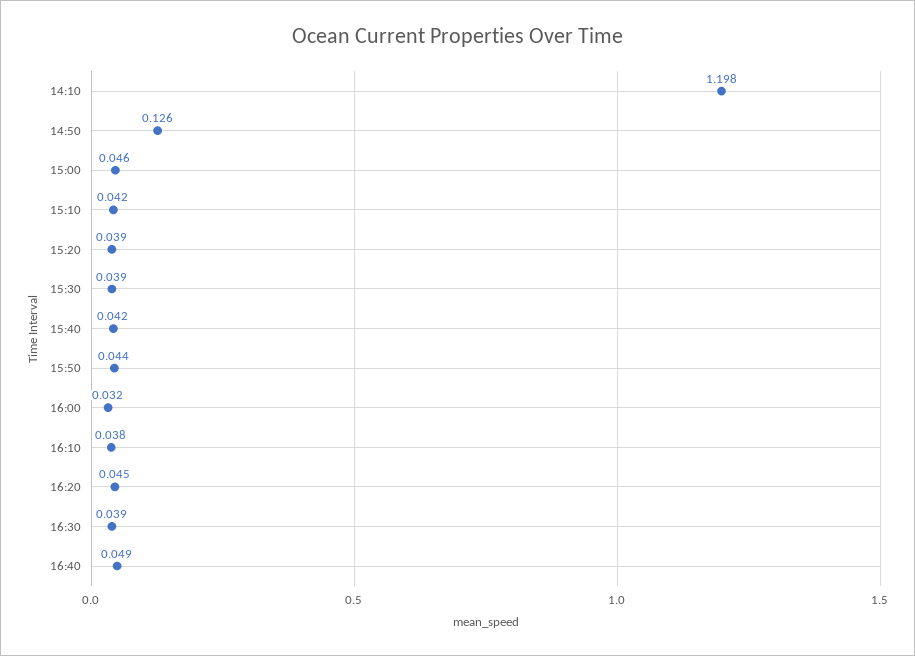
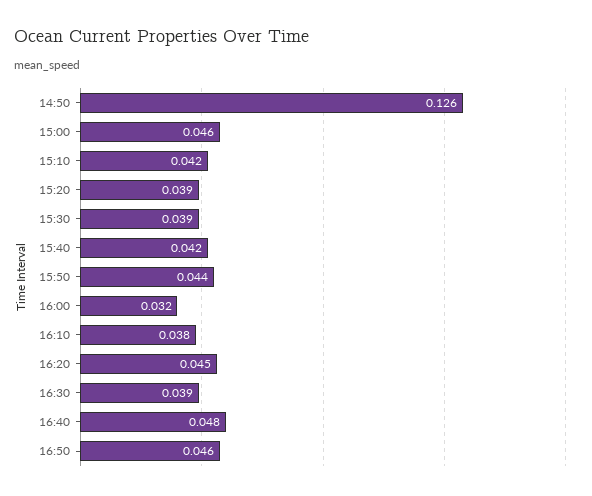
14:10: 1.198 -> none
16:40: 0.049 -> 0.048
16:50: none -> 0.046

